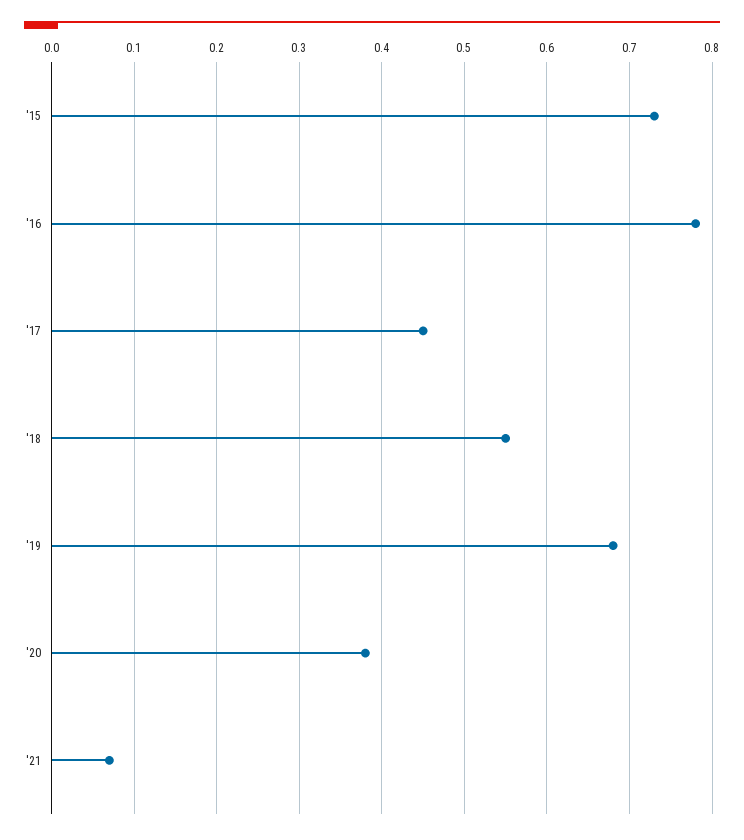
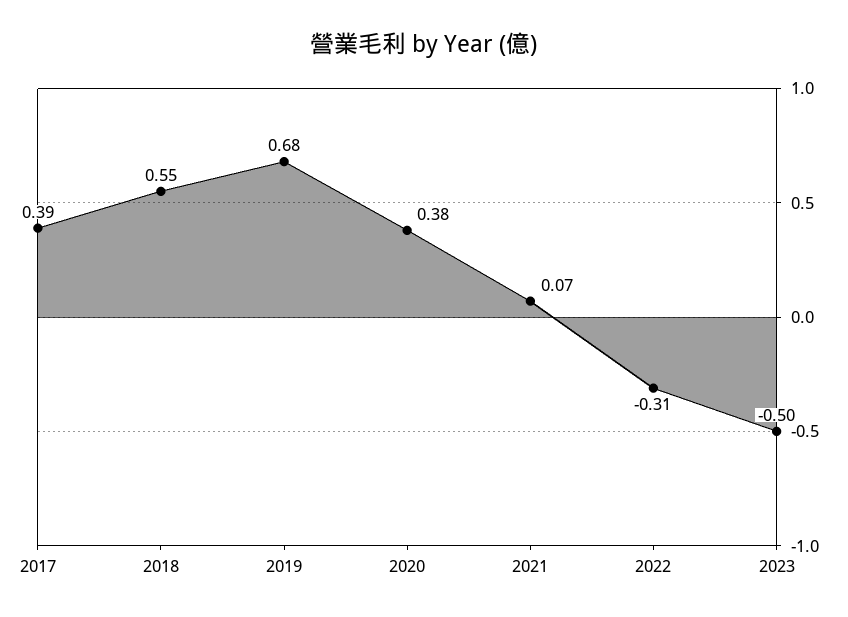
'15: 0.73 -> none
'16: 0.78 -> none
'17: 0.45 -> 0.39
2022: none -> -0.31
2023: none -> -0.5

